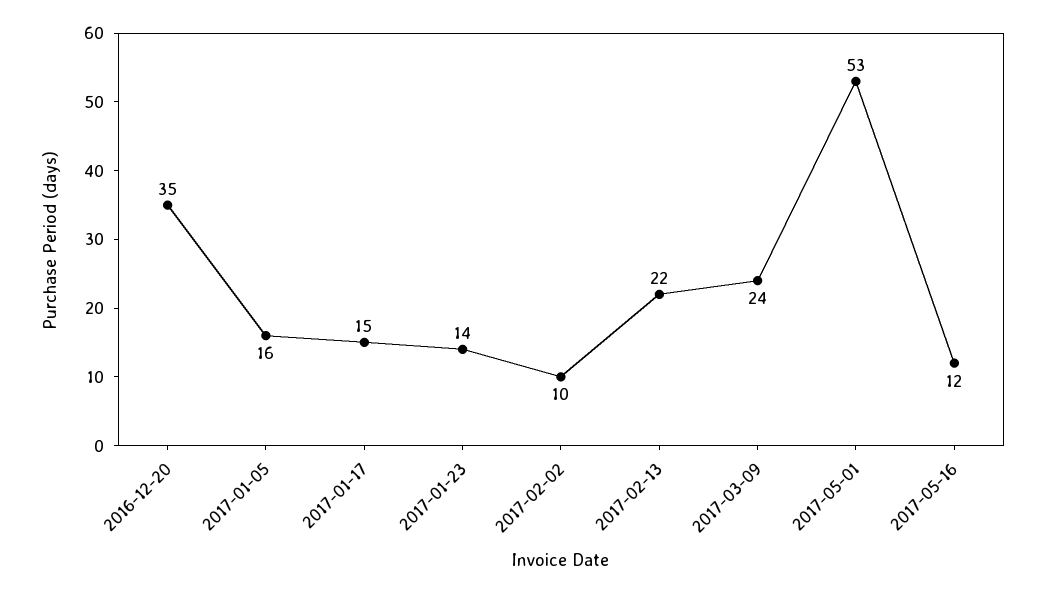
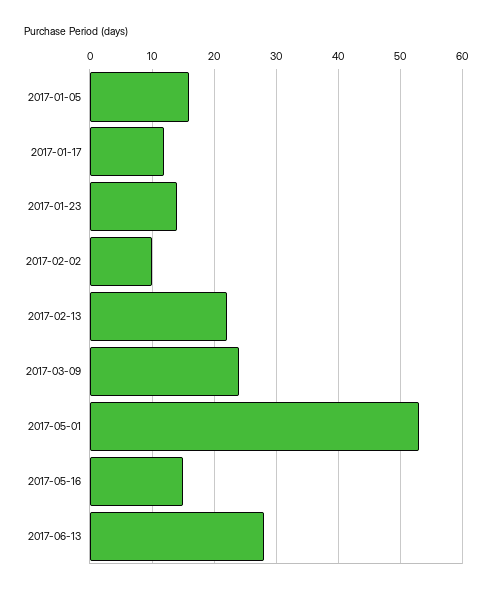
2016-12-20: 35 -> none
2017-01-17: 15 -> 12
2017-05-16: 12 -> 15
2017-06-13: none -> 28

